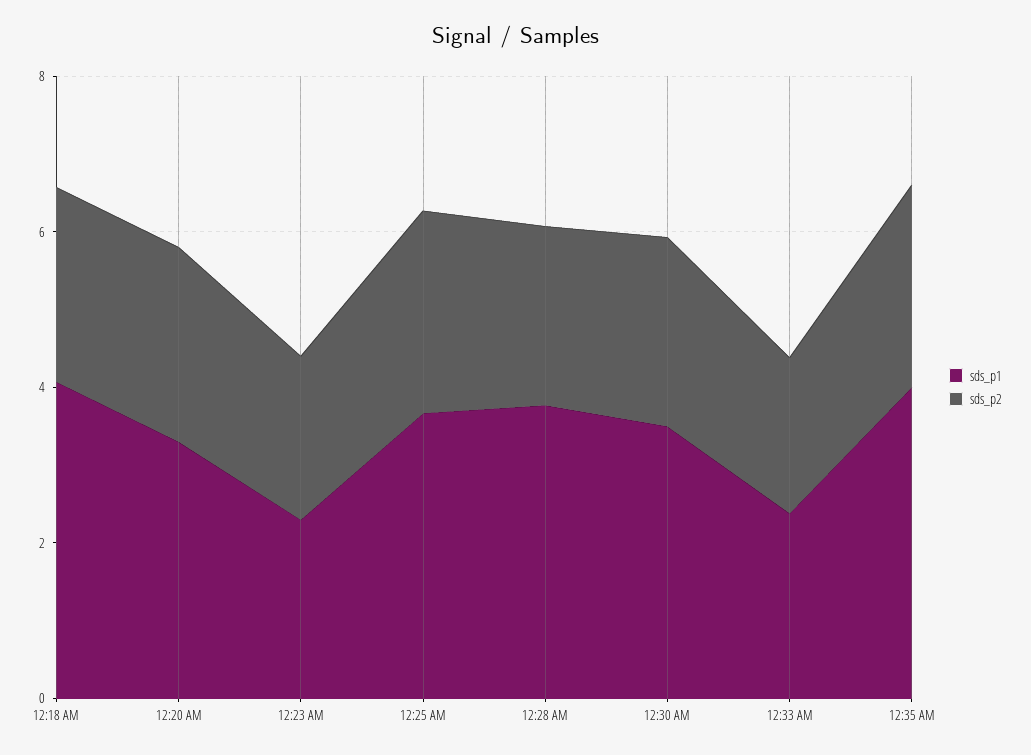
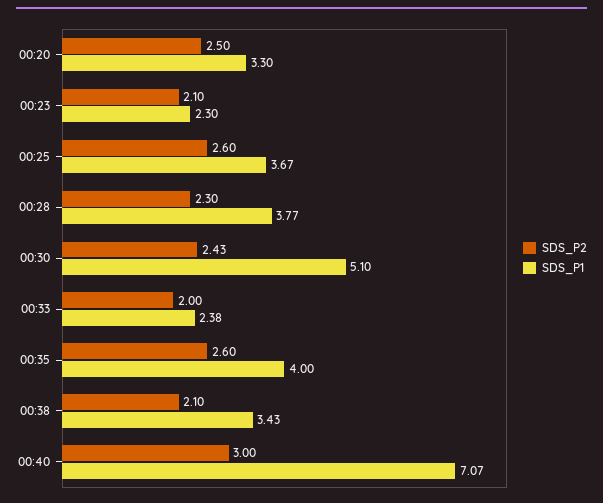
sds_p1, 12:18 AM: 4 -> none
sds_p2, 12:18 AM: 2.5 -> none
sds_p1, 12:30 AM: 3.5 -> 5.1
sds_p2, 00:38: none -> 2.1
sds_p1, 00:38: none -> 3.43
sds_p2, 00:40: none -> 3
sds_p1, 00:40: none -> 7.07

